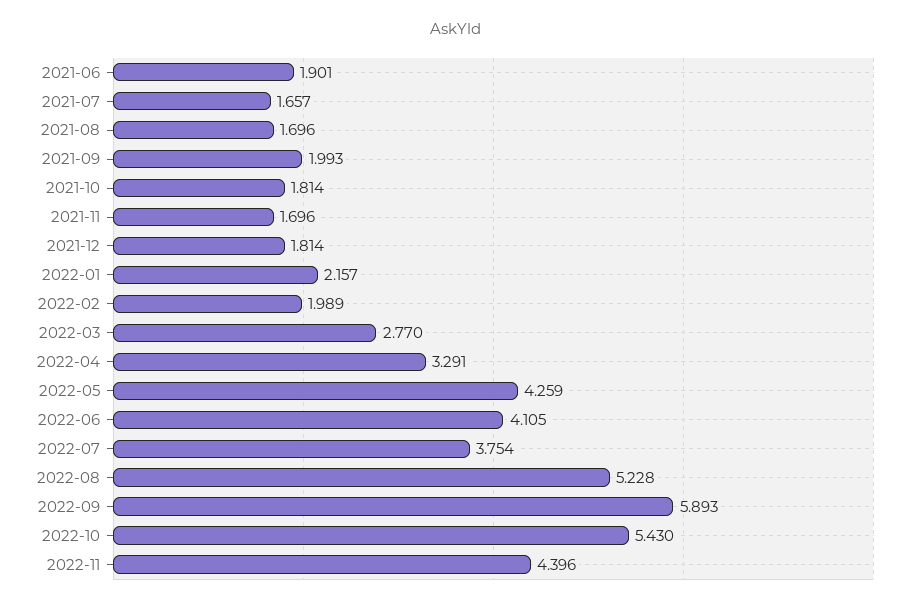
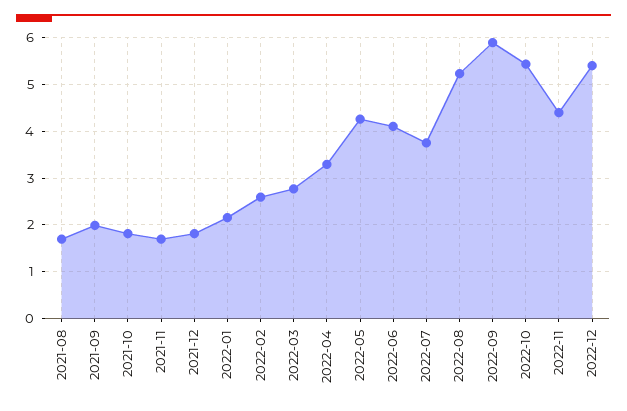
2021-06: 1.901 -> none
2021-07: 1.657 -> none
2022-02: 1.989 -> 2.6
2022-12: none -> 5.4

